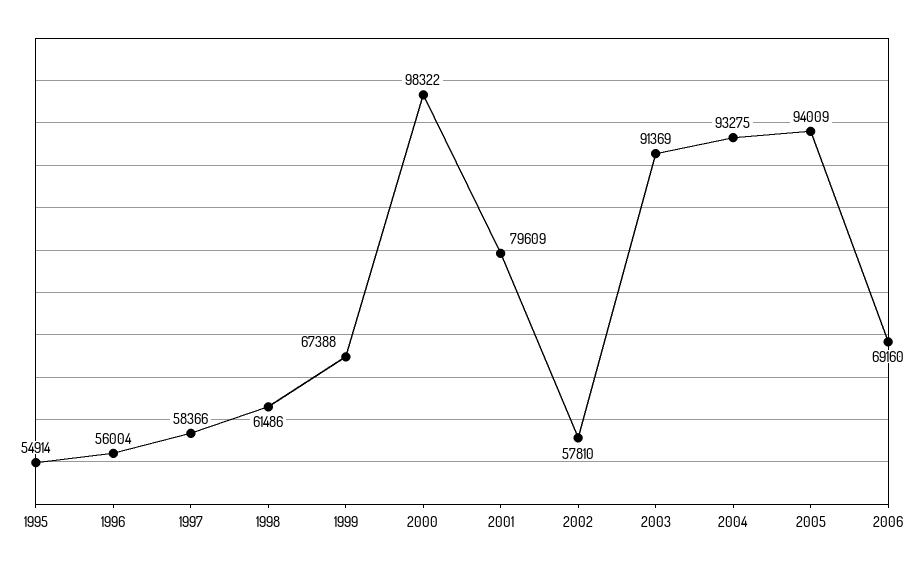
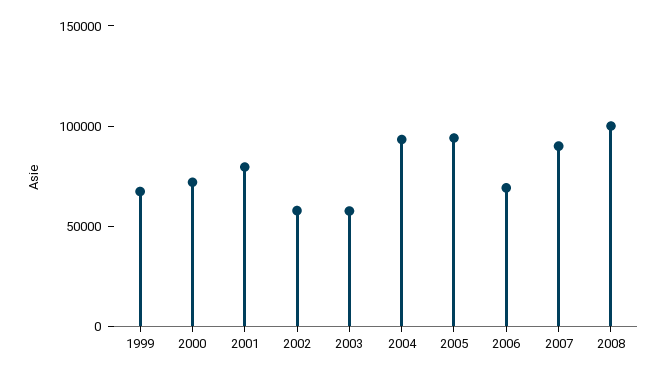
1995: 54914 -> none
1996: 56004 -> none
1997: 58366 -> none
1998: 61486 -> none
2000: 98322 -> 70000
2003: 91369 -> 60000
2007: none -> 90000
2008: none -> 100000

